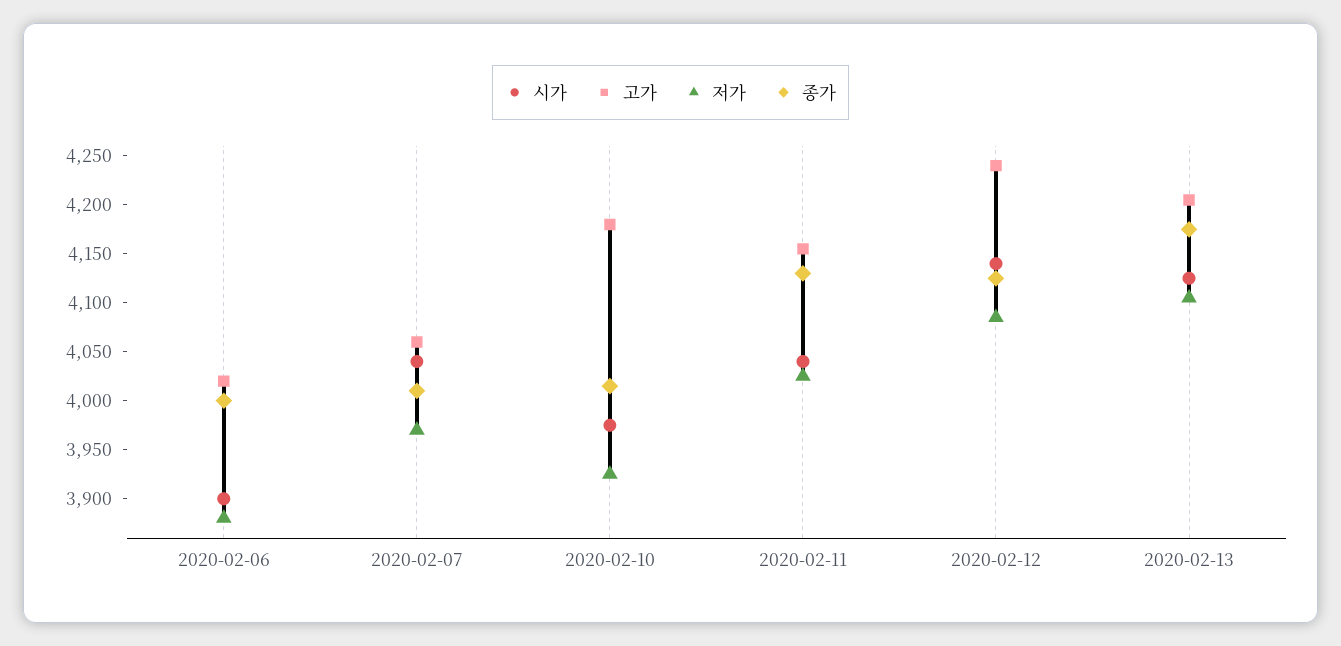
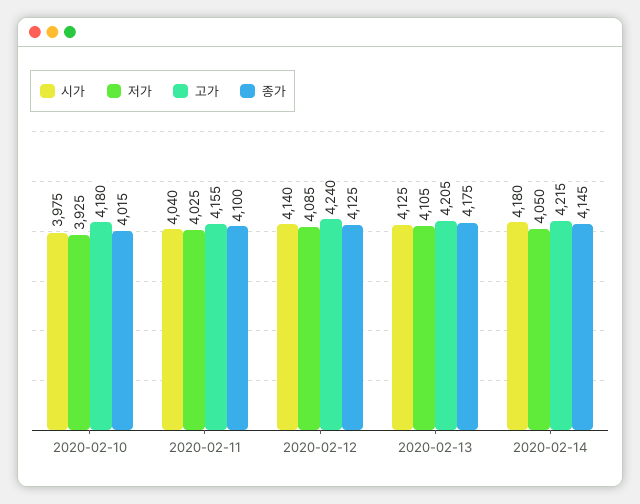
시가, 2020-02-06: 3900 -> none
고가, 2020-02-06: 4020 -> none
저가, 2020-02-06: 3880 -> none
종가, 2020-02-06: 4000 -> none
시가, 2020-02-07: 4040 -> none
고가, 2020-02-07: 4060 -> none
저가, 2020-02-07: 3970 -> none
종가, 2020-02-07: 4010 -> none
종가, 2020-02-11: 4130 -> 4100
시가, 2020-02-14: none -> 4180
저가, 2020-02-14: none -> 4050
고가, 2020-02-14: none -> 4215
종가, 2020-02-14: none -> 4145

